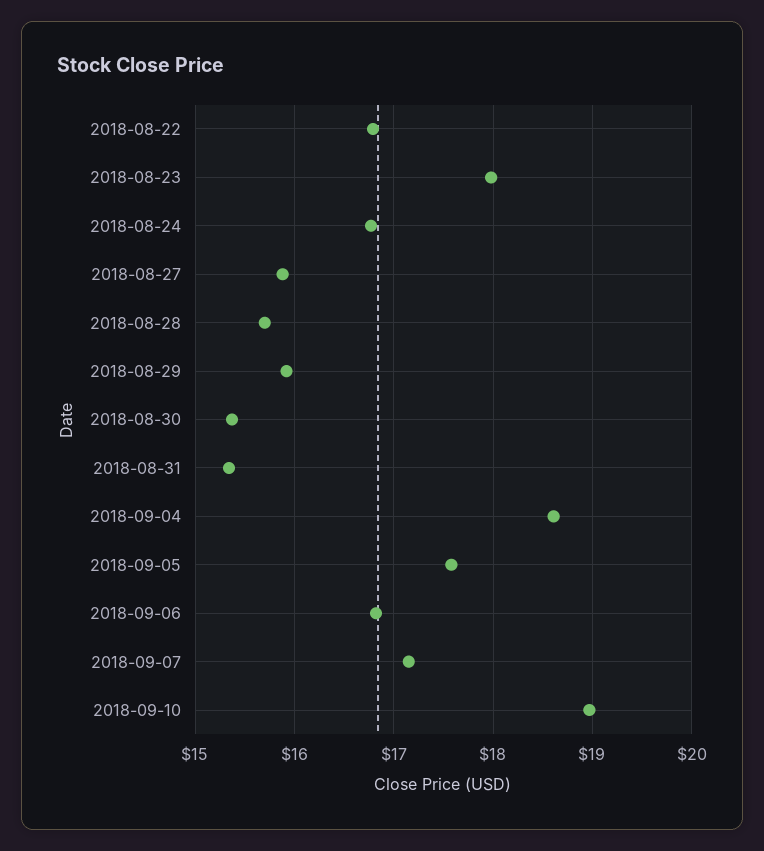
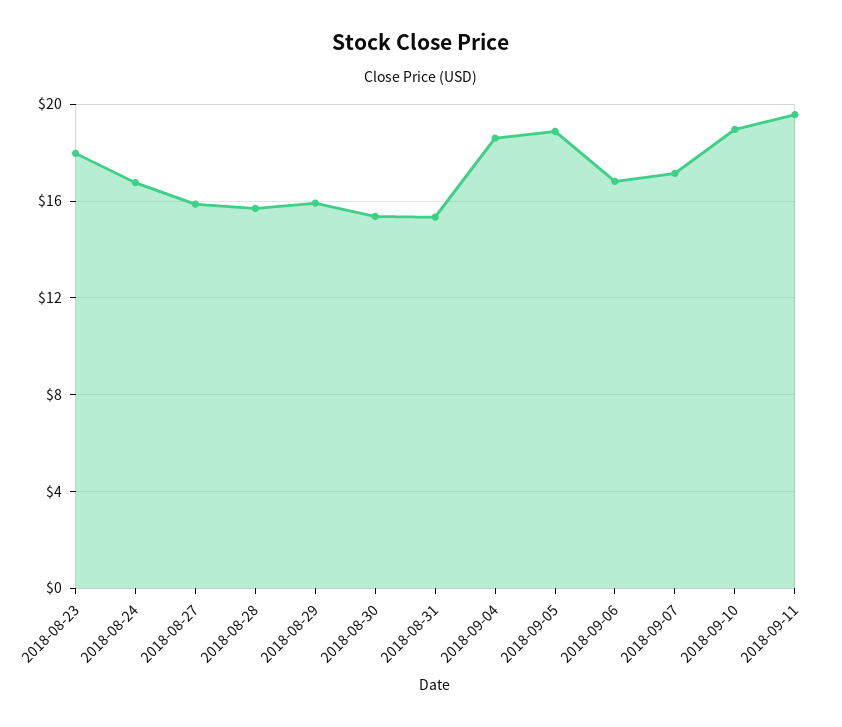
2018-08-22: 16.8 -> none
2018-09-05: 17.6 -> 19
2018-09-11: none -> 19.5

